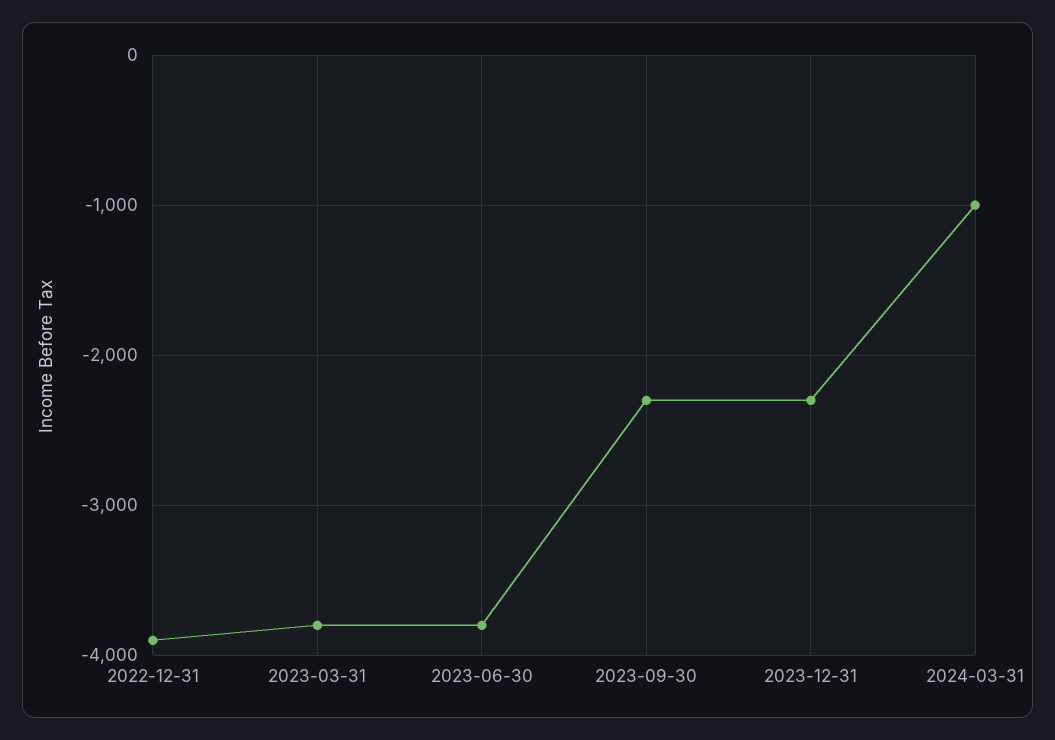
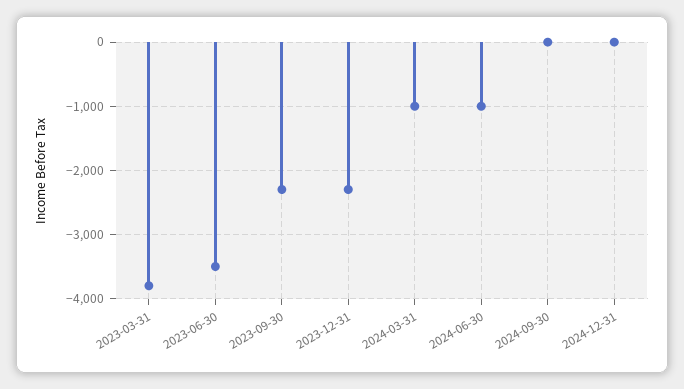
2022-12-31: -3900 -> none
2023-06-30: -3800 -> -3500
2024-06-30: none -> -1000
2024-09-30: none -> 0
2024-12-31: none -> 0

